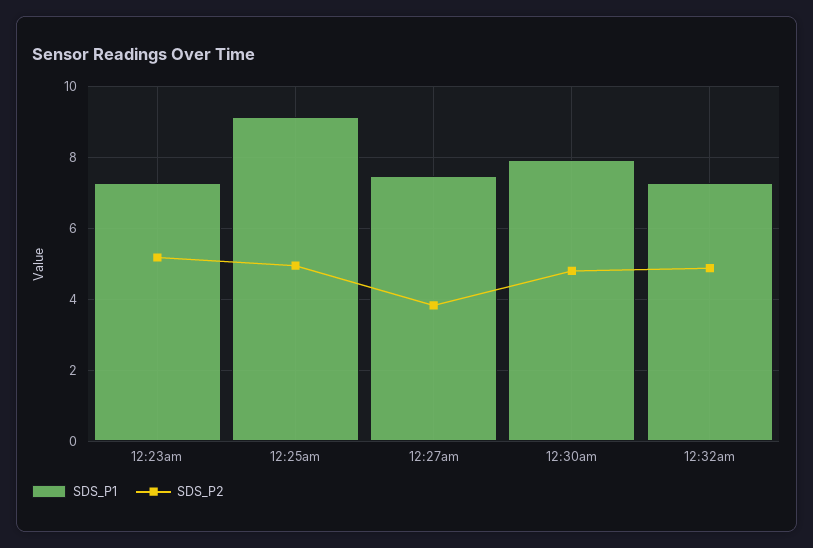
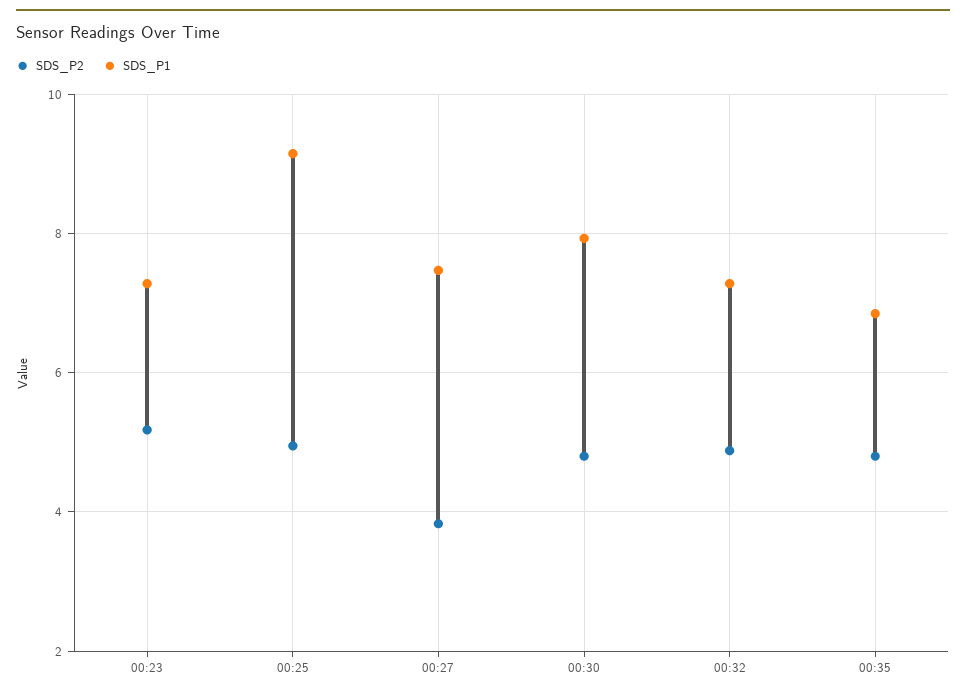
SDS_P2, 00:35: none -> 4.8
SDS_P1, 00:35: none -> 6.8

